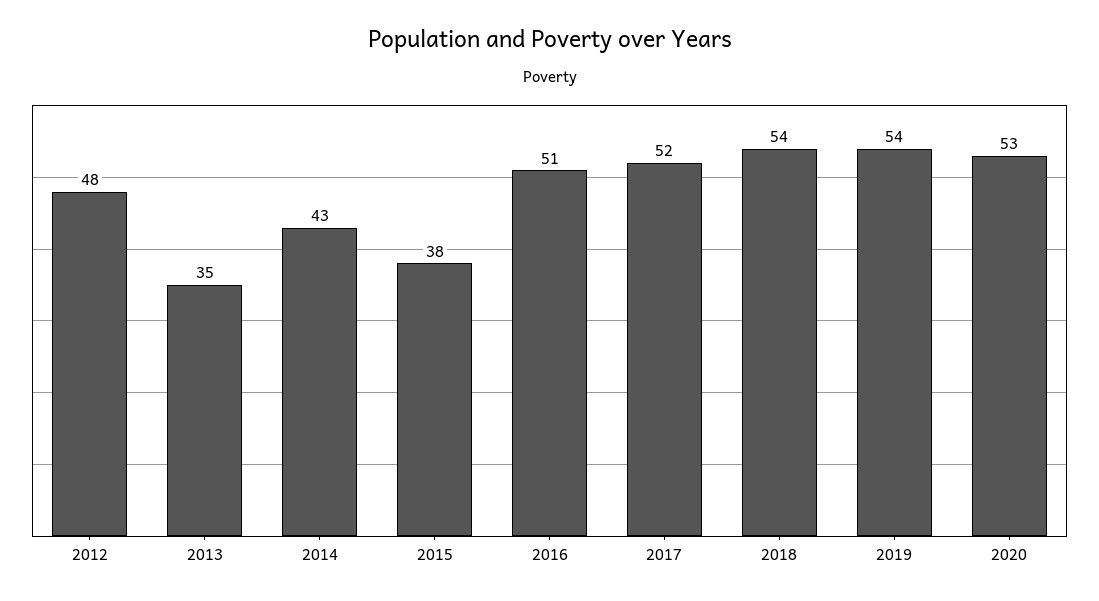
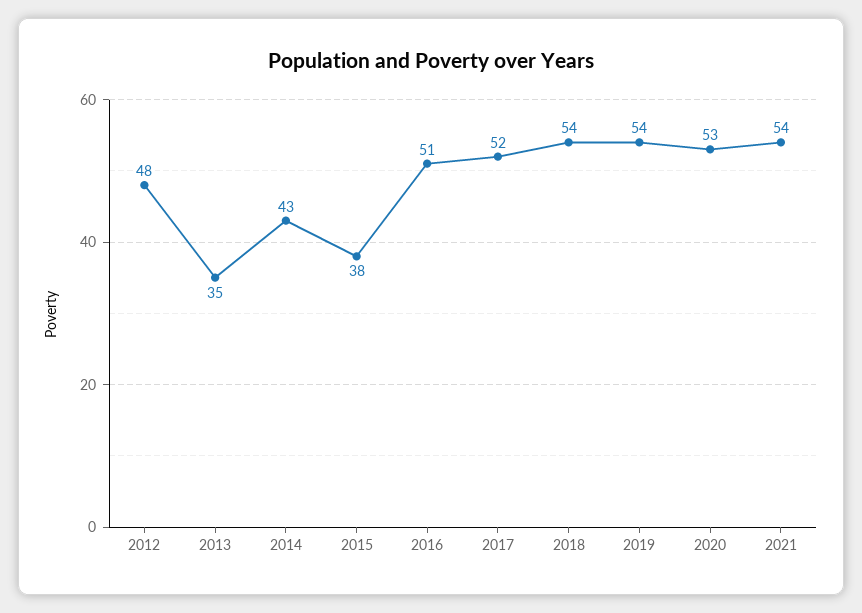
2021: none -> 54

